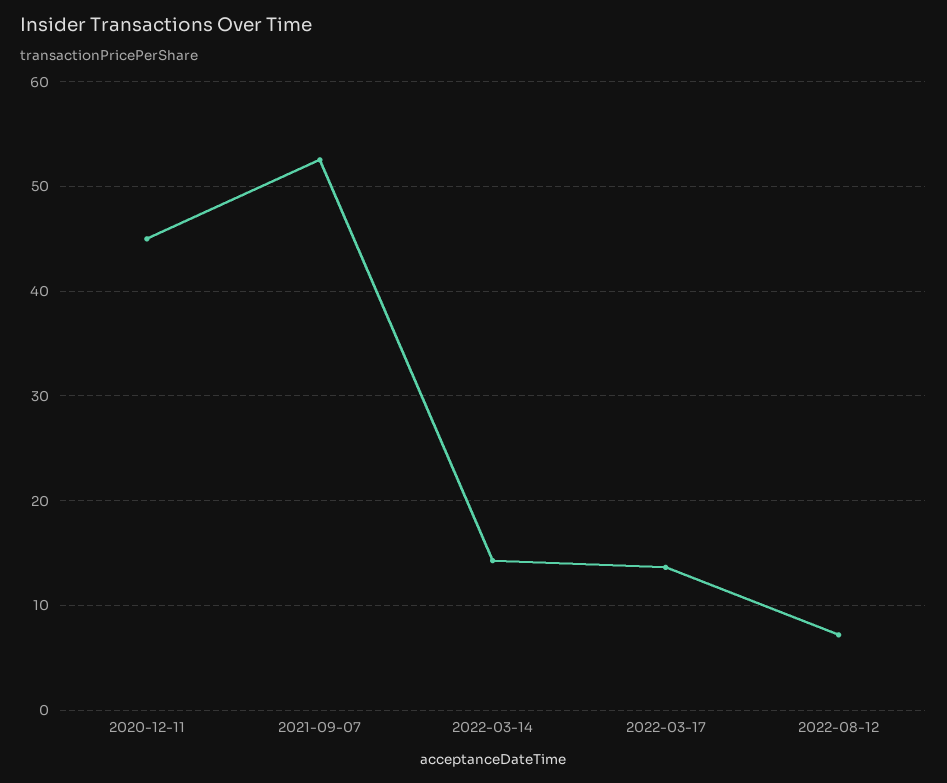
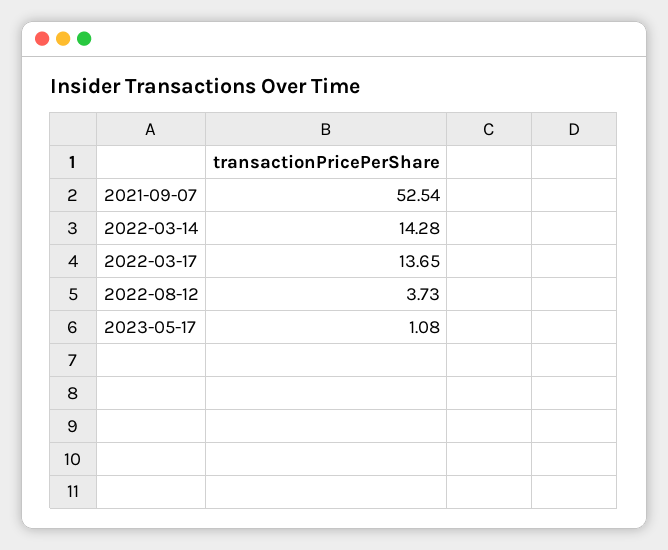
2020-12-11: 45 -> none
2022-08-12: 7 -> 3.73
2023-05-17: none -> 1.08

